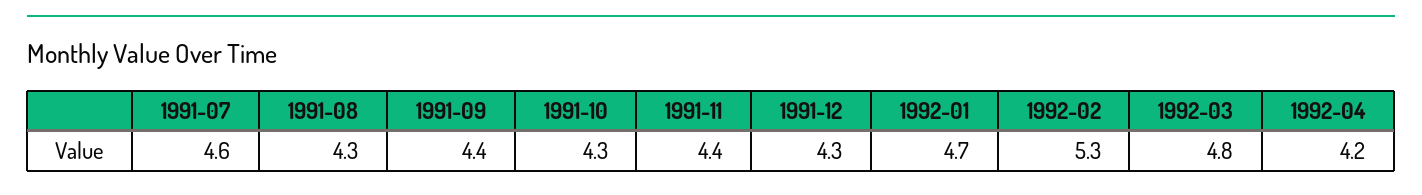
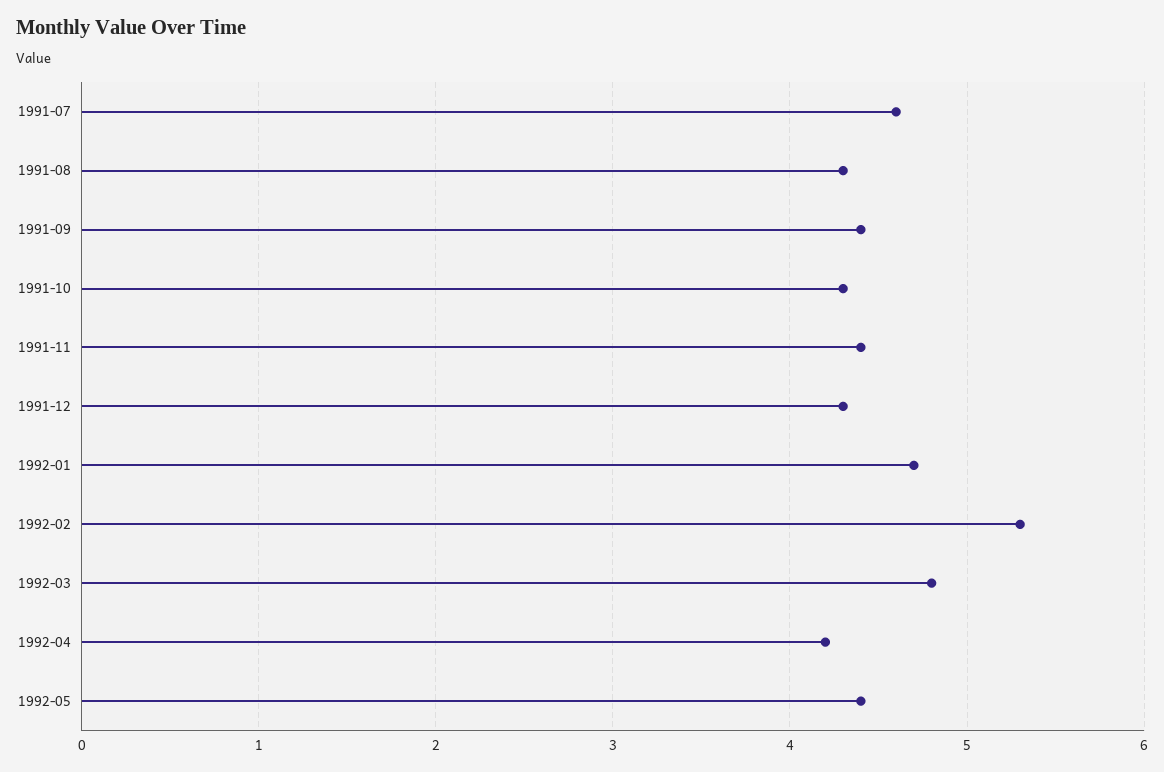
1992-05: none -> 4.4

